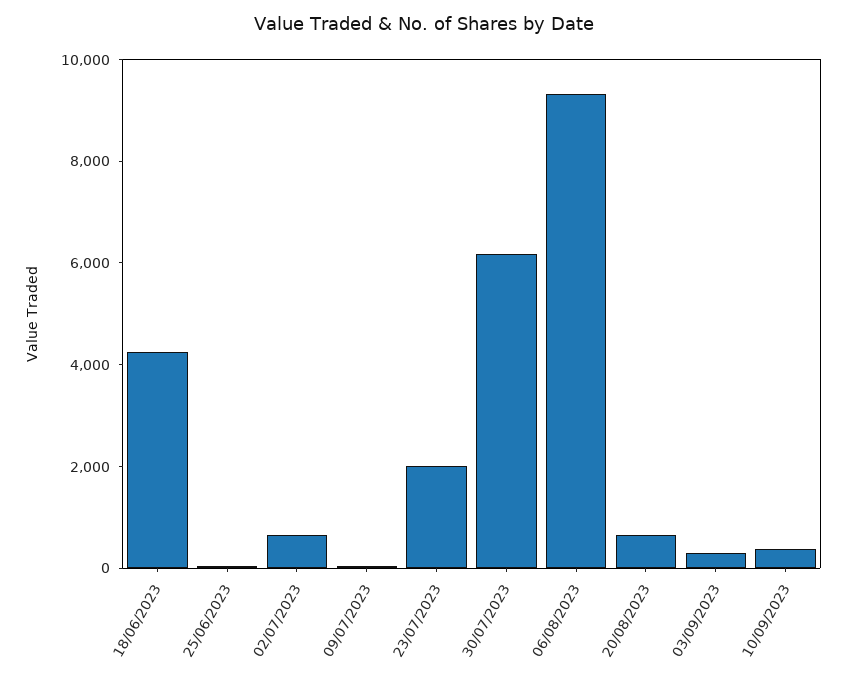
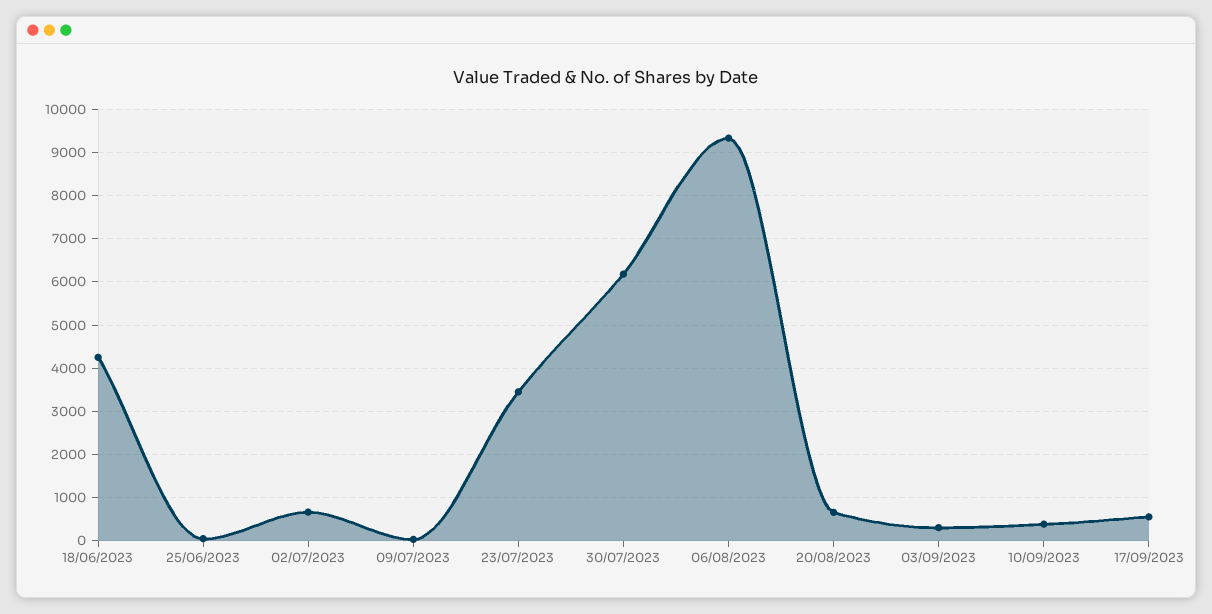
23/07/2023: 2000 -> 3400
17/09/2023: none -> 600

